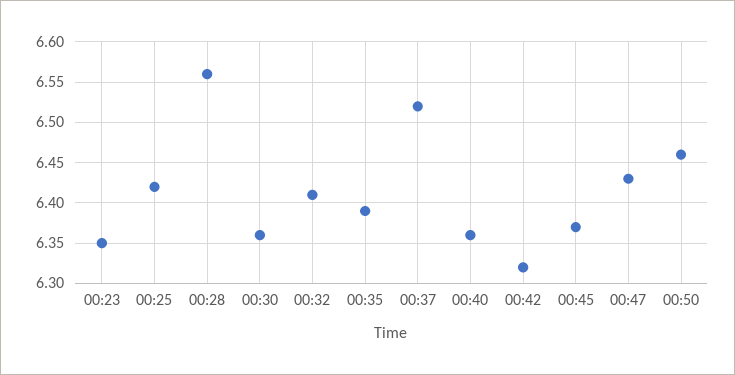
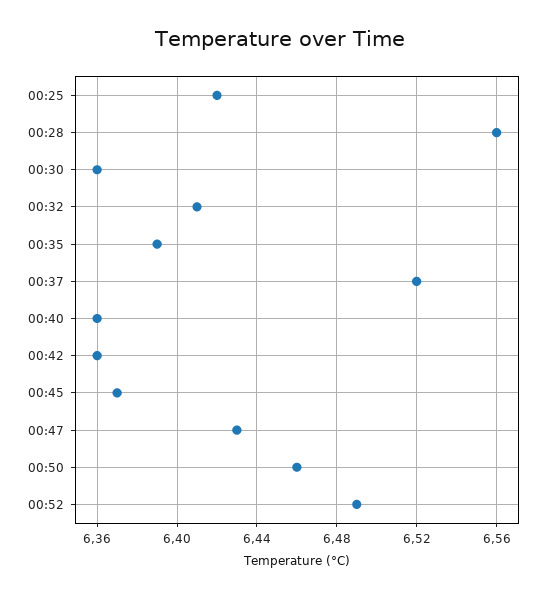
00:23: 6.35 -> none
00:42: 6.32 -> 6.36
00:52: none -> 6.49

